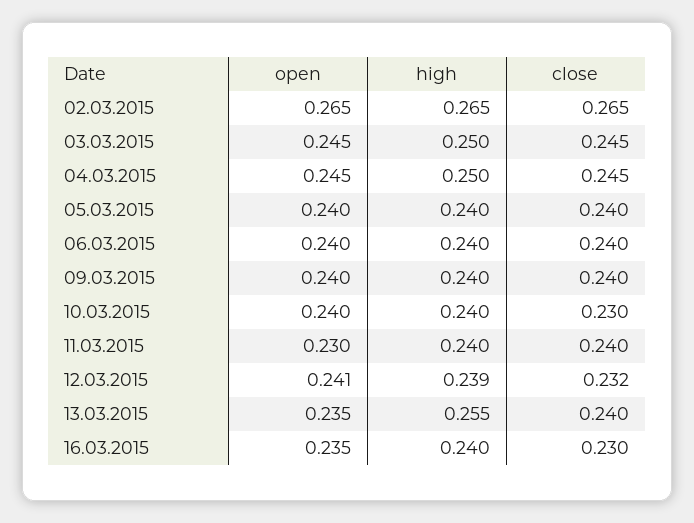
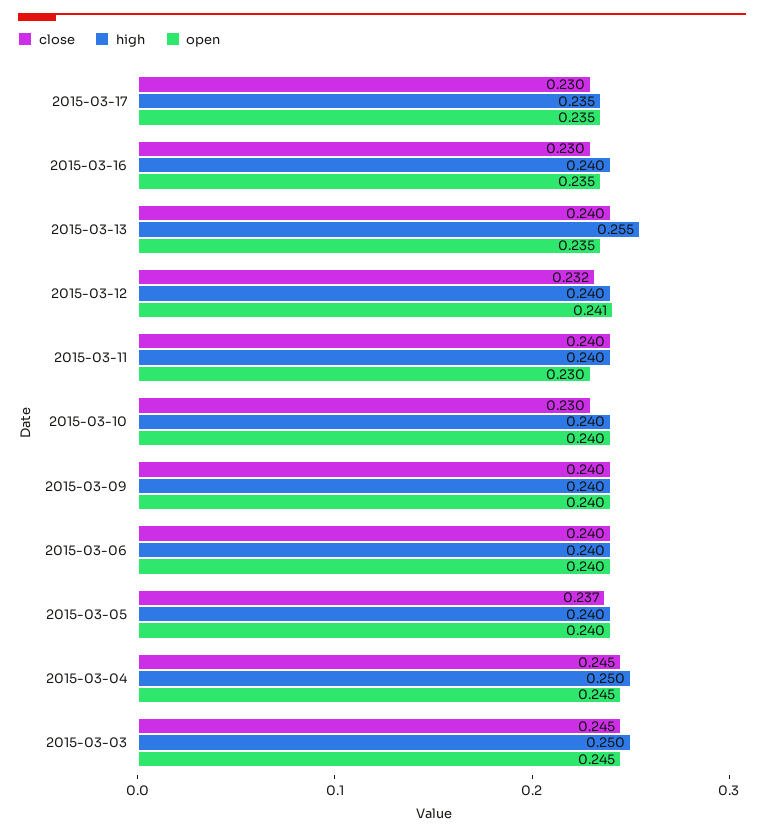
open, 02.03.2015: 0.265 -> none
high, 02.03.2015: 0.265 -> none
close, 02.03.2015: 0.265 -> none
close, 05.03.2015: 0.24 -> 0.237
high, 12.03.2015: 0.239 -> 0.24
close, 2015-03-17: none -> 0.23
high, 2015-03-17: none -> 0.235
open, 2015-03-17: none -> 0.235

